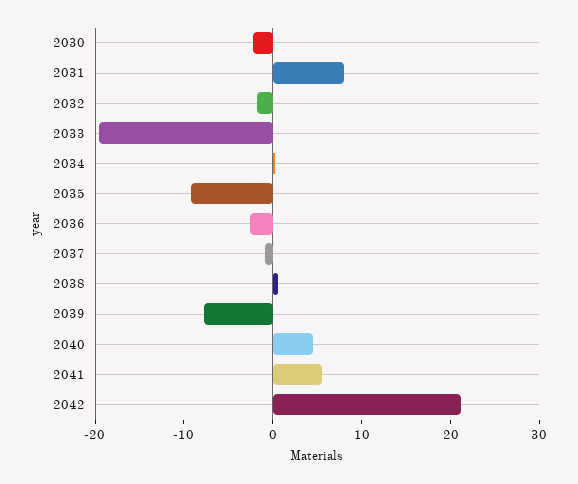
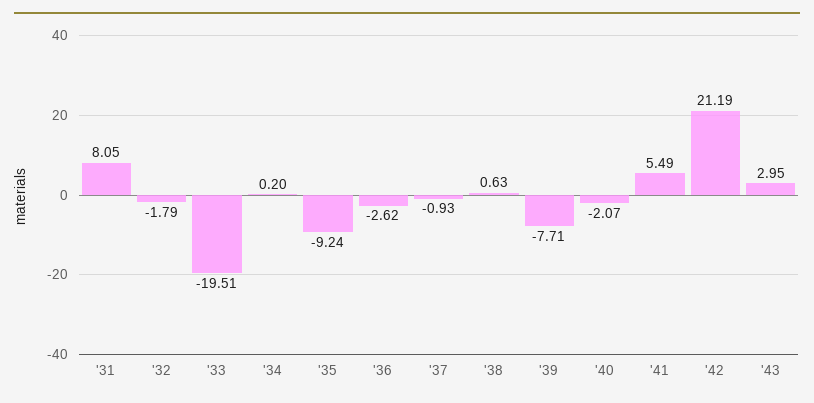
2030: -2 -> none
2040: 4 -> -2.07
'43: none -> 2.95

